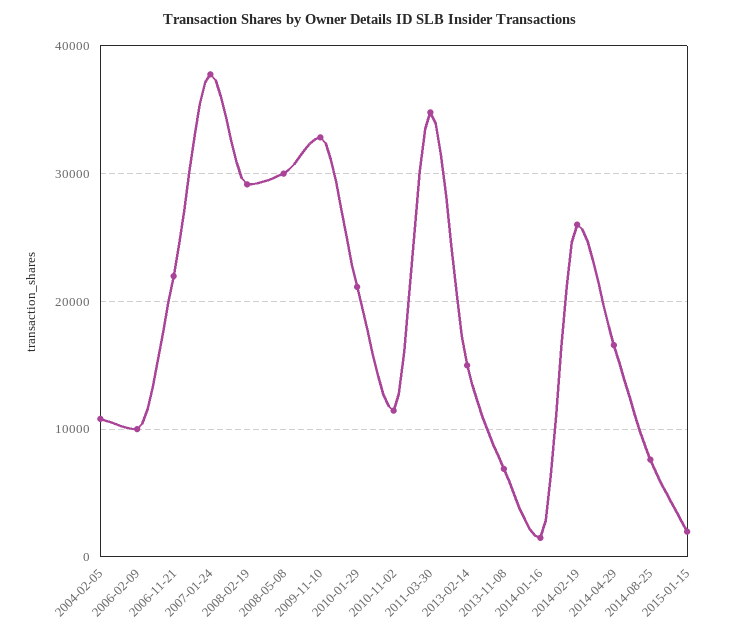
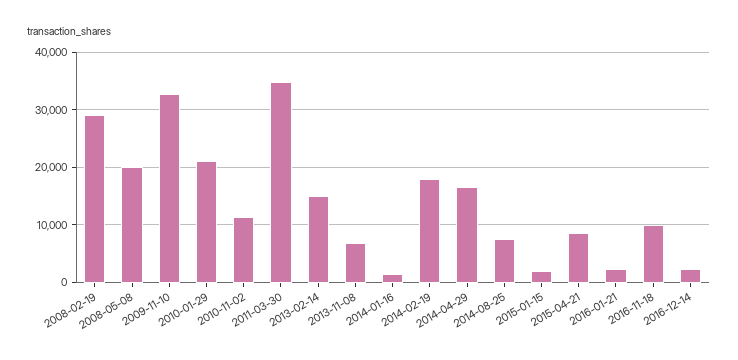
2004-02-05: 11000 -> none
2006-02-09: 10000 -> none
2006-11-21: 22000 -> none
2007-01-24: 38000 -> none
2008-05-08: 30000 -> 20000
2014-02-19: 26000 -> 18000
2015-04-21: none -> 8000
2016-01-21: none -> 2000
2016-11-18: none -> 10000
2016-12-14: none -> 2000

